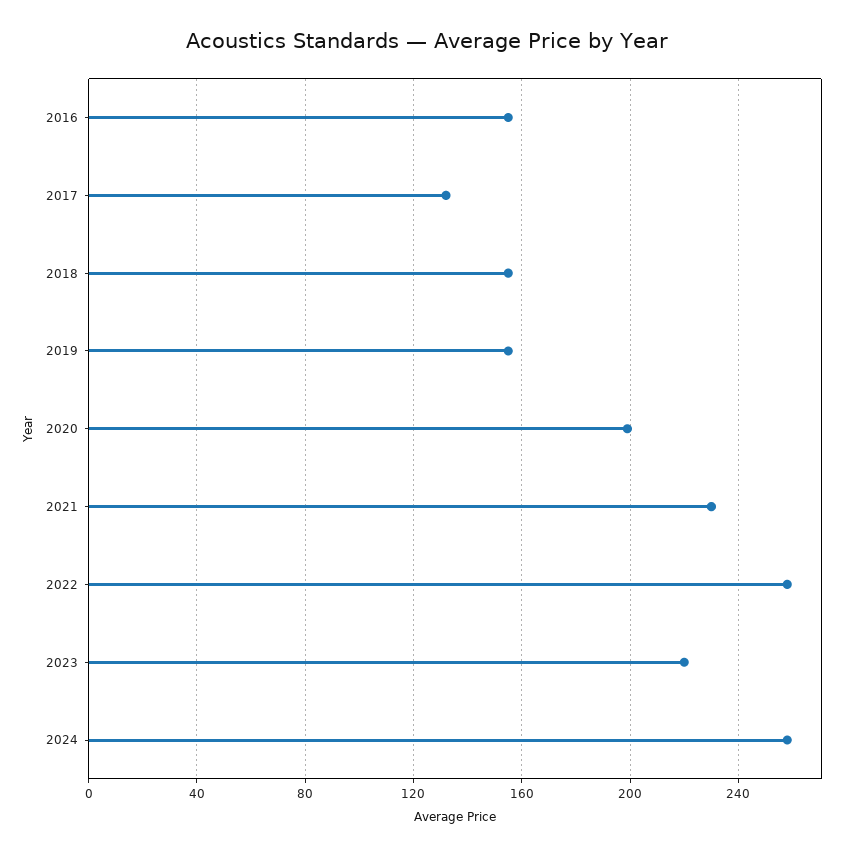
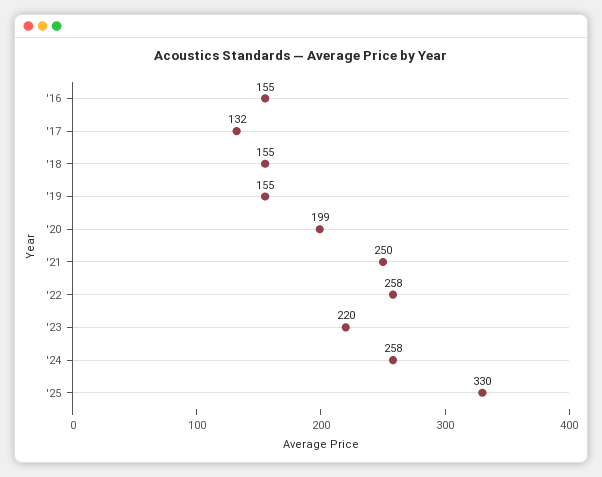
2021: 230 -> 250
'25: none -> 330

